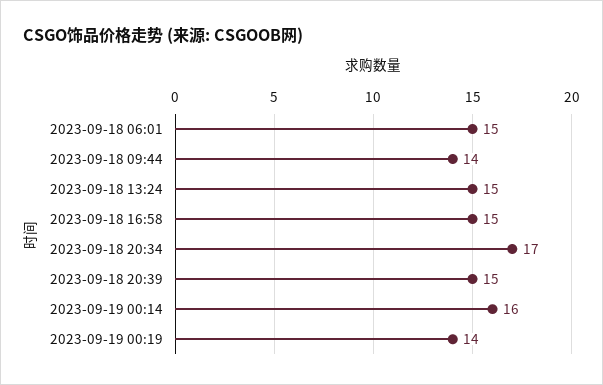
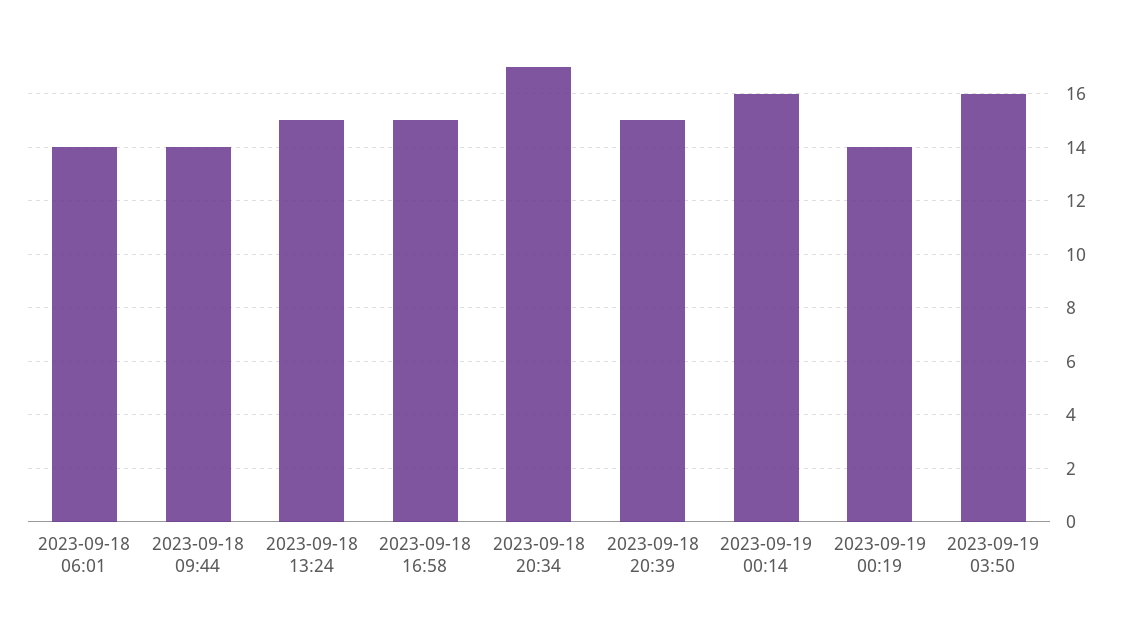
2023-09-18 06:01: 15 -> 14
2023-09-19 03:50: none -> 16

